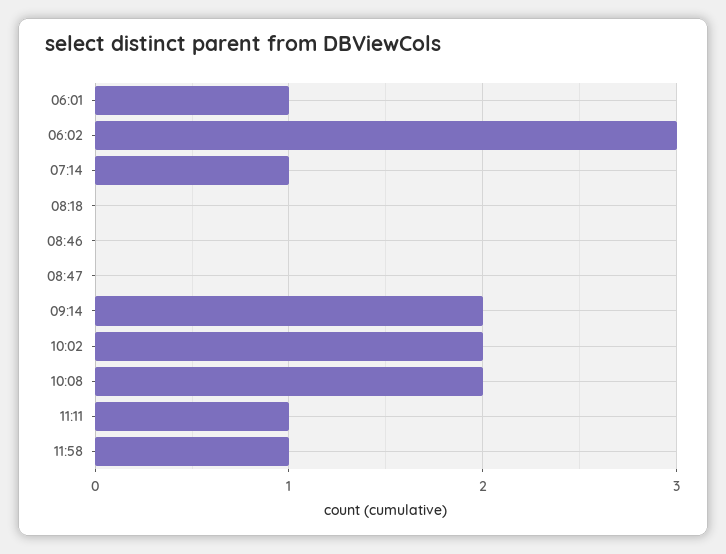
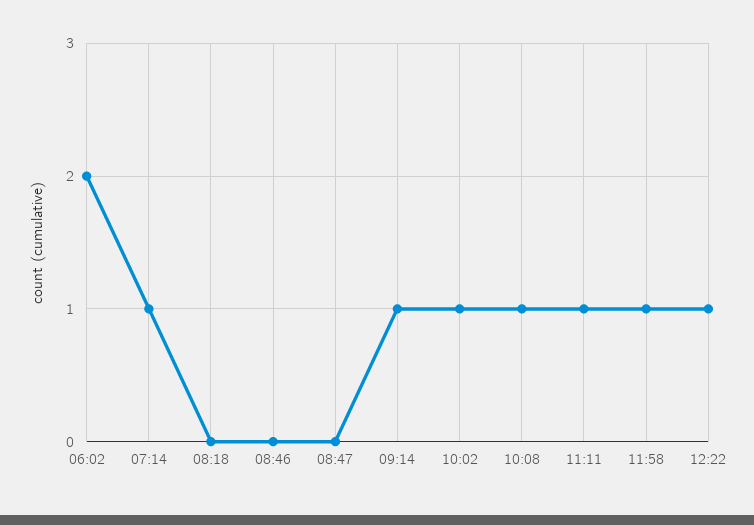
06:01: 1 -> none
06:02: 3 -> 2
09:14: 2 -> 1
10:02: 2 -> 1
10:08: 2 -> 1
12:22: none -> 1

